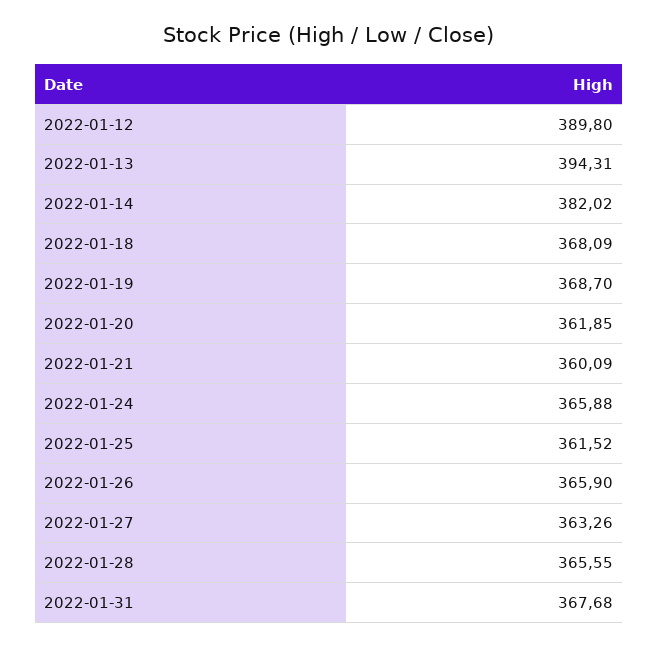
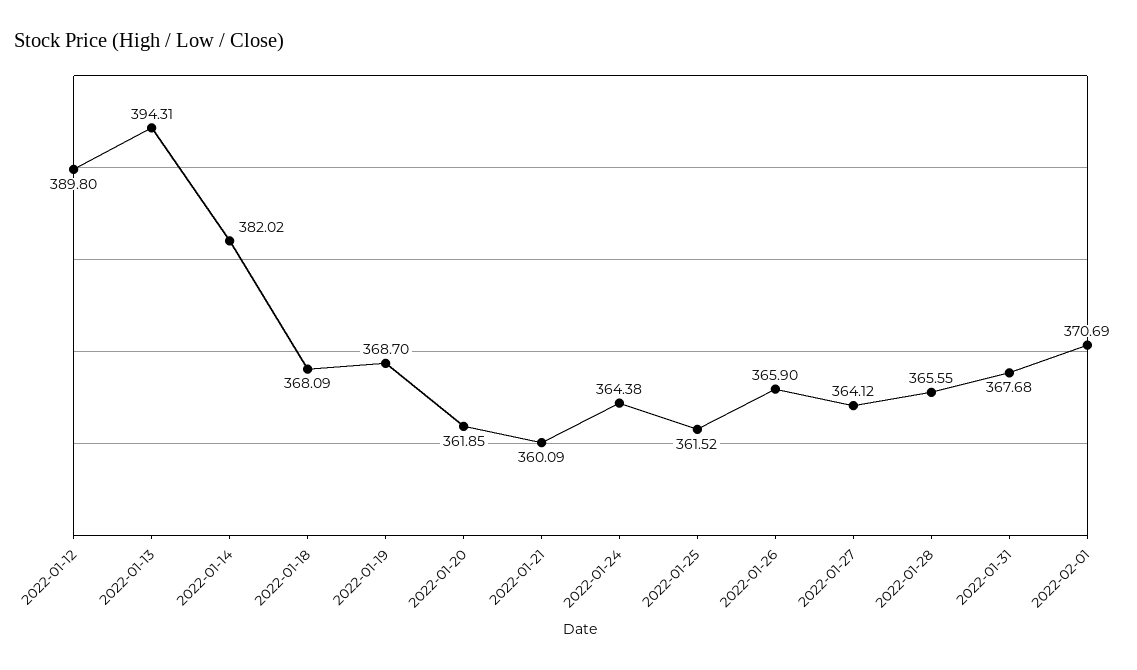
2022-01-24: 365.88 -> 364.38
2022-01-27: 363.26 -> 364.12
2022-02-01: none -> 370.69

